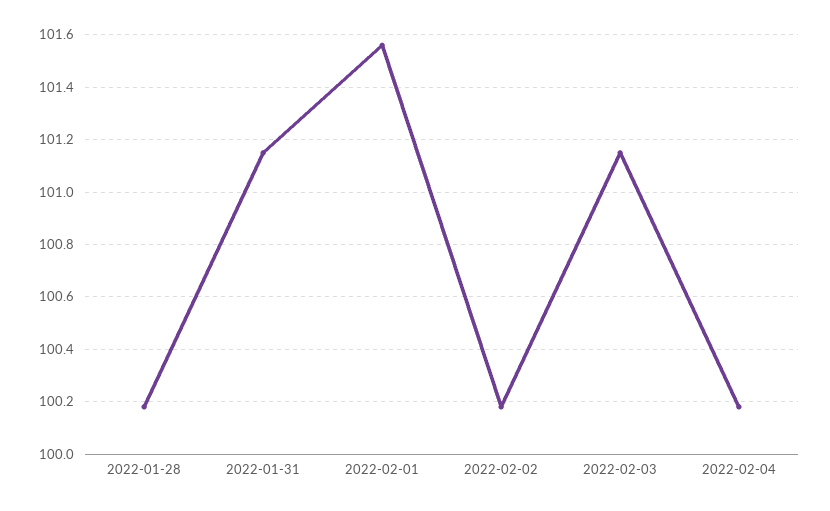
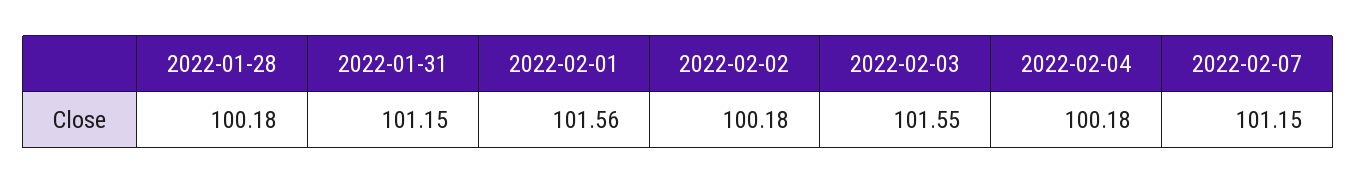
2022-02-03: 101.15 -> 101.55
2022-02-07: none -> 101.15

